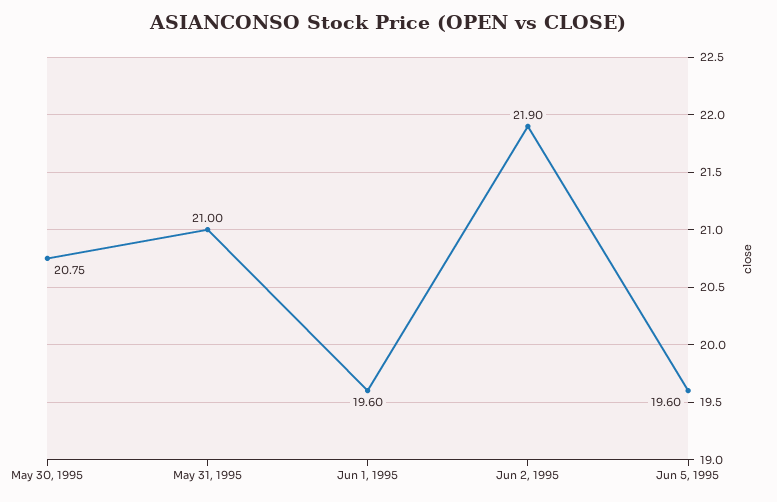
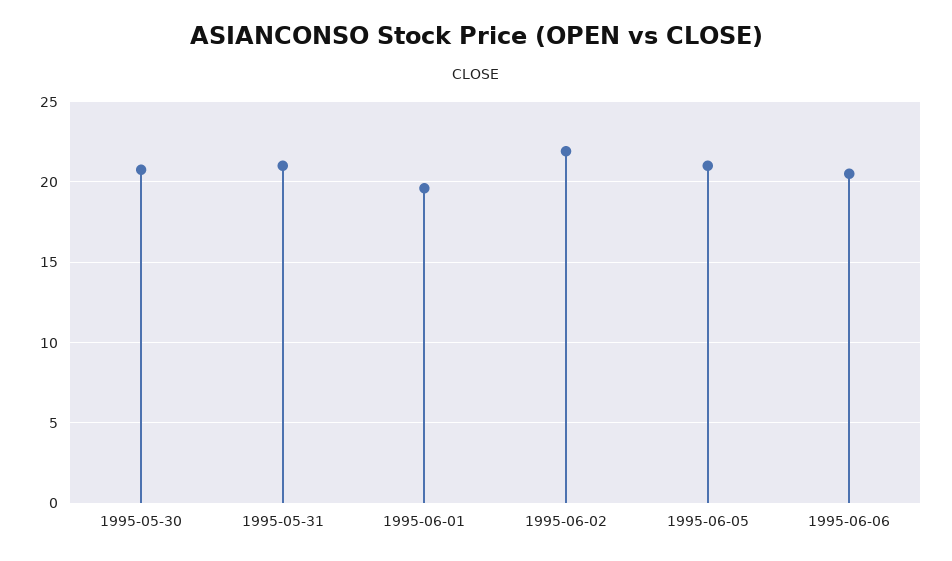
Jun 5, 1995: 19.6 -> 21
1995-06-06: none -> 20.5

